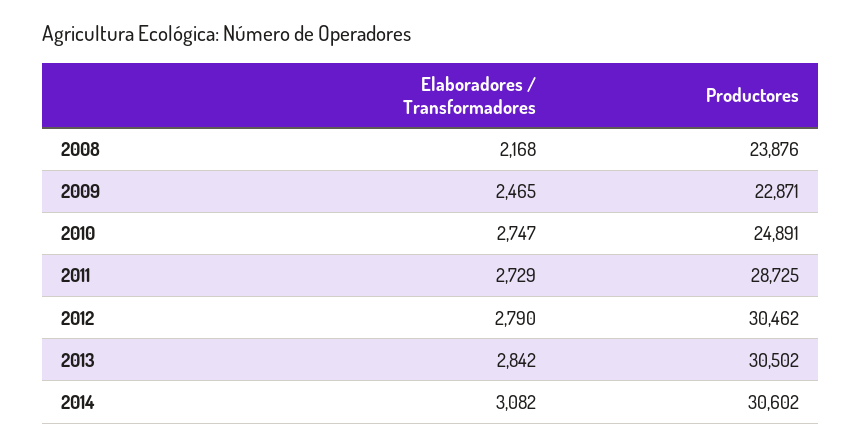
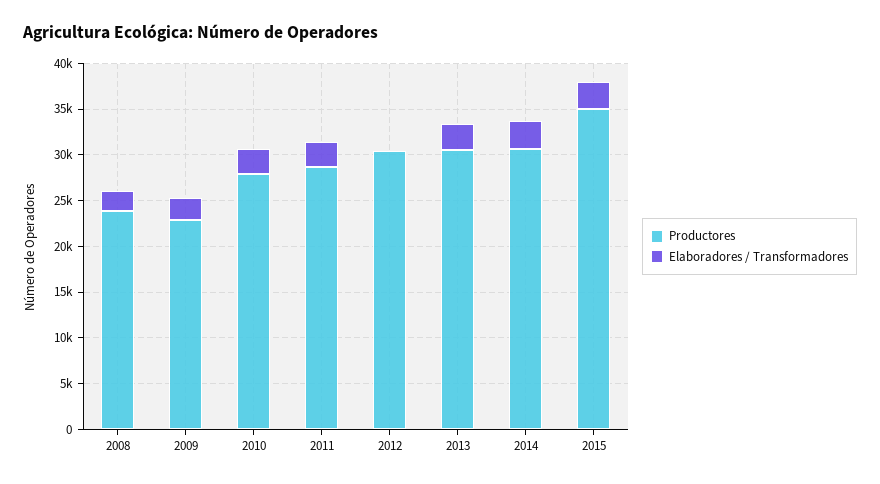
Productores, 2010: 24891 -> 28000
Elaboradores / Transformadores, 2012: 2790 -> 0
Productores, 2015: none -> 35000
Elaboradores / Transformadores, 2015: none -> 3000

